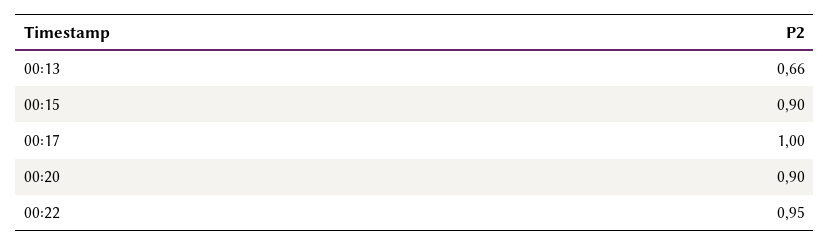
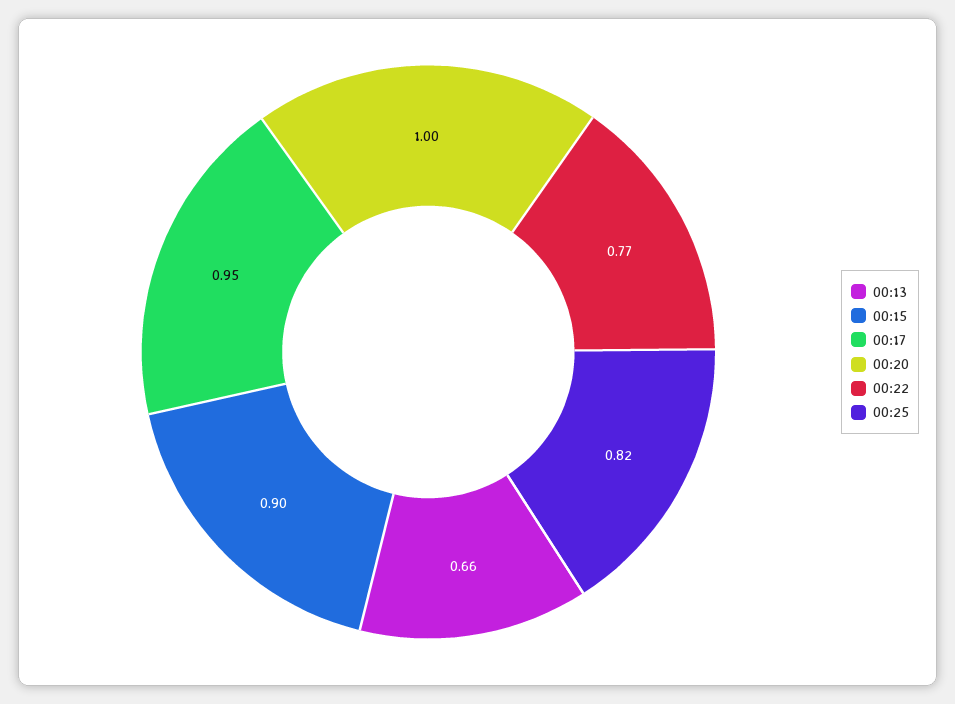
00:17: 1 -> 0.95
00:20: 0.9 -> 1
00:22: 0.95 -> 0.77
00:25: none -> 0.82

